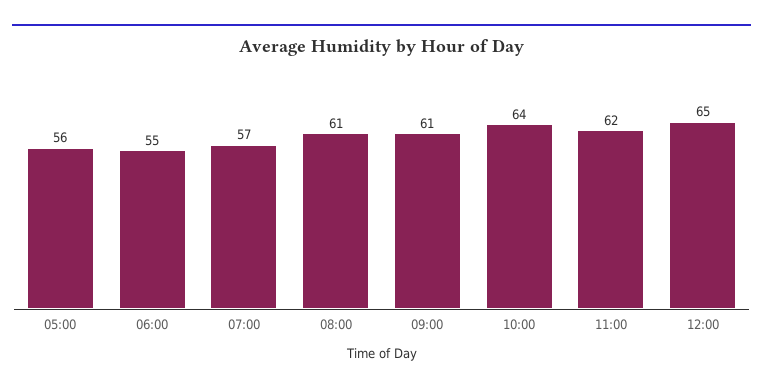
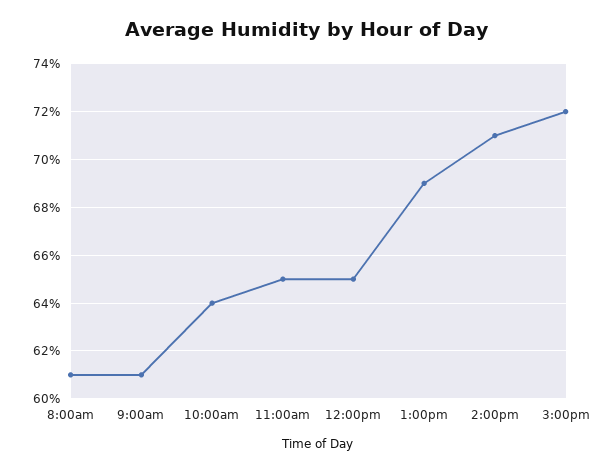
05:00: 56 -> none
06:00: 55 -> none
07:00: 57 -> none
11:00: 62 -> 65
1:00pm: none -> 69
2:00pm: none -> 71
3:00pm: none -> 72

